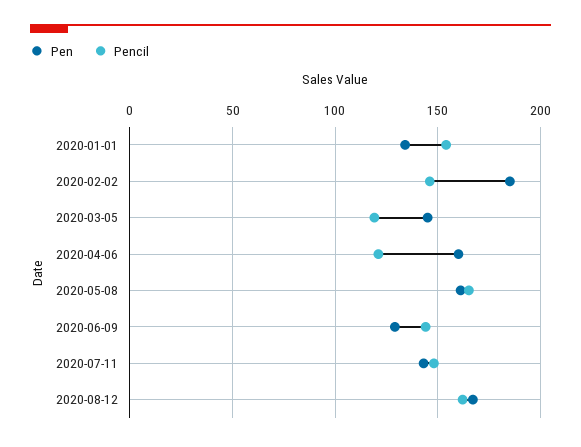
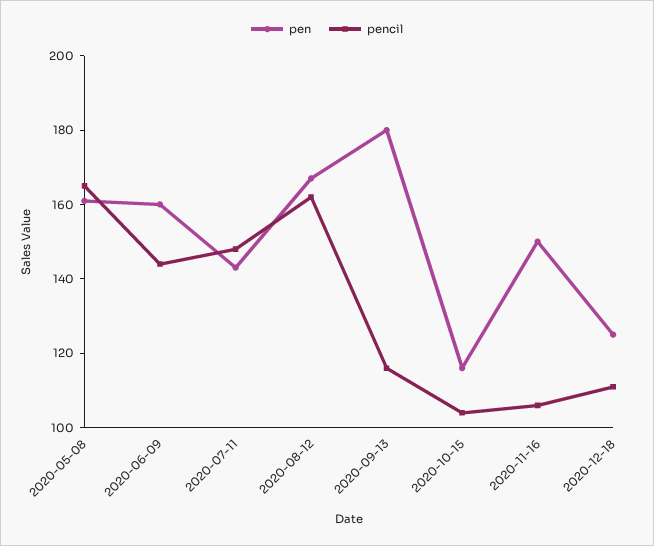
Pen, 2020-01-01: 135 -> none
Pencil, 2020-01-01: 155 -> none
Pen, 2020-02-02: 185 -> none
Pencil, 2020-02-02: 145 -> none
Pen, 2020-03-05: 145 -> none
Pencil, 2020-03-05: 120 -> none
Pen, 2020-04-06: 160 -> none
Pencil, 2020-04-06: 120 -> none
Pen, 2020-06-09: 130 -> 160
Pen, 2020-09-13: none -> 180
Pencil, 2020-09-13: none -> 115
Pen, 2020-10-15: none -> 115
Pencil, 2020-10-15: none -> 105
Pen, 2020-11-16: none -> 150
Pencil, 2020-11-16: none -> 105
Pen, 2020-12-18: none -> 125
Pencil, 2020-12-18: none -> 110

